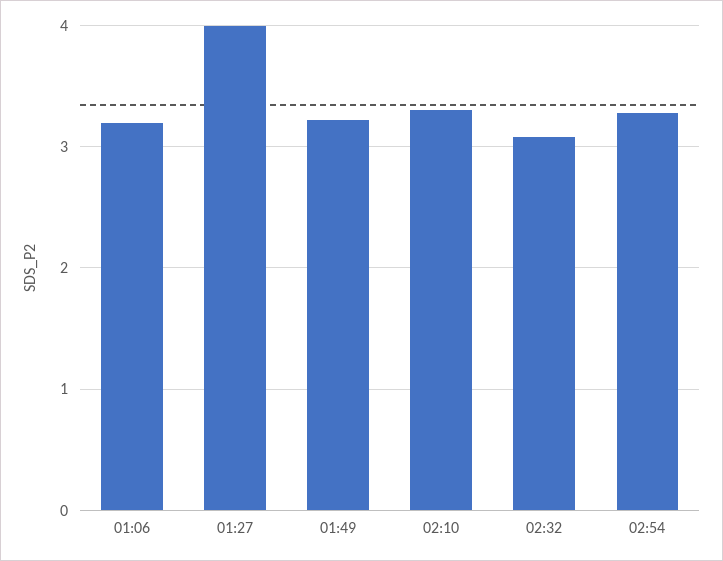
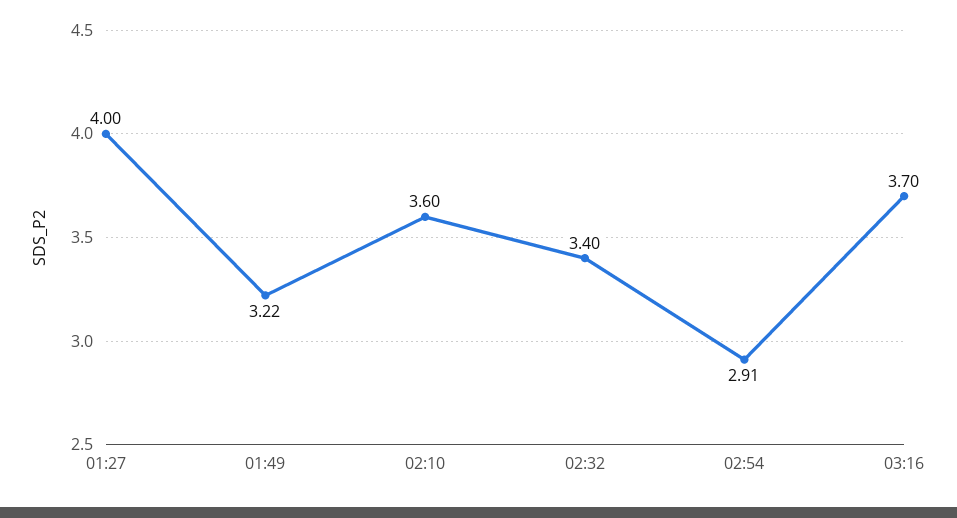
01:06: 3.2 -> none
02:10: 3.3 -> 3.6
02:32: 3.1 -> 3.4
02:54: 3.3 -> 2.91
03:16: none -> 3.7

